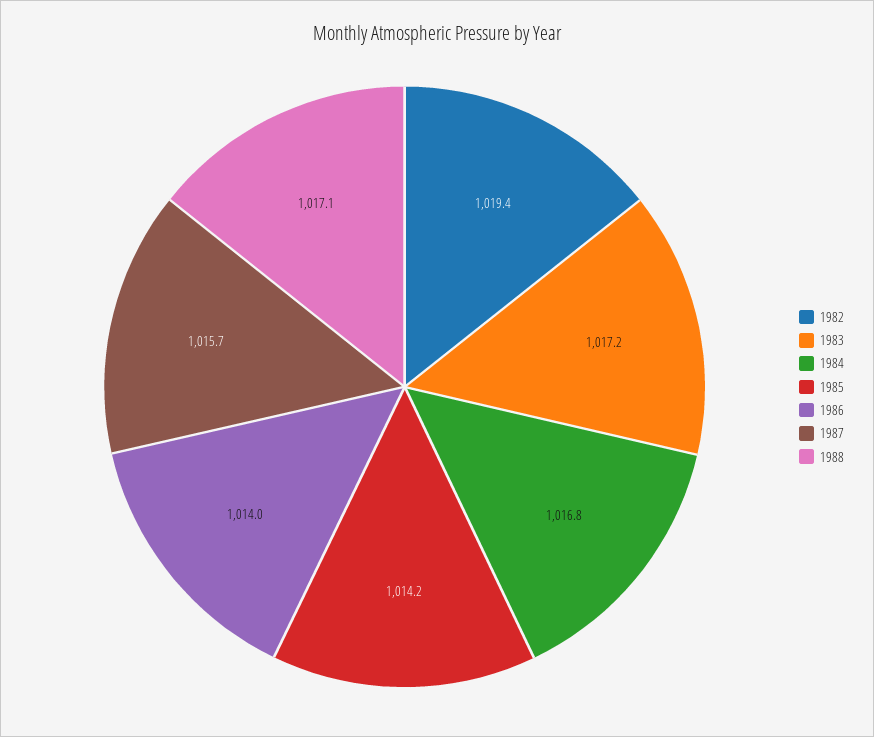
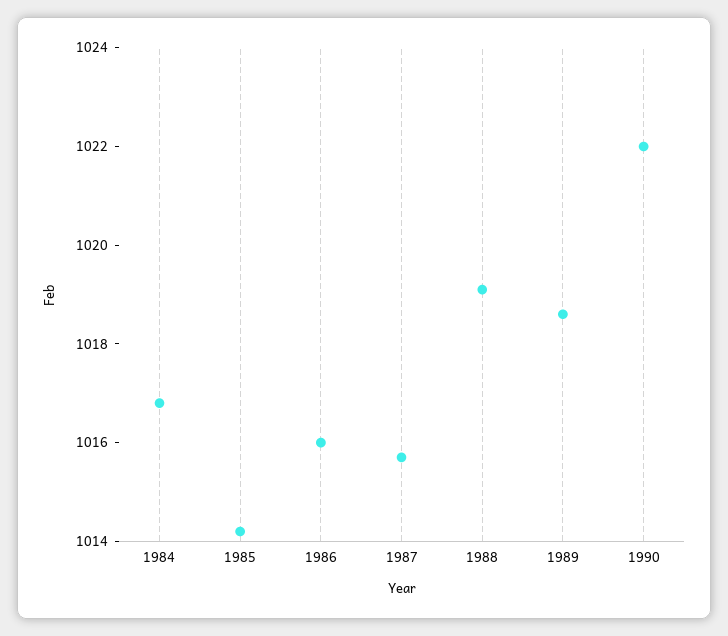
1982: 1019.4 -> none
1983: 1017.2 -> none
1986: 1014 -> 1016
1988: 1017.1 -> 1019
1989: none -> 1018.5
1990: none -> 1022

